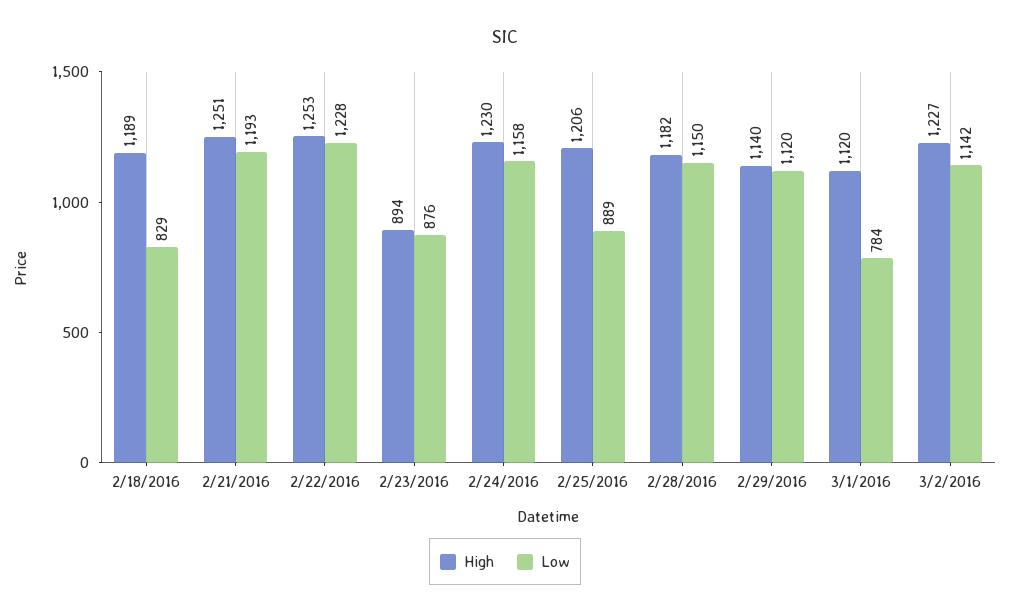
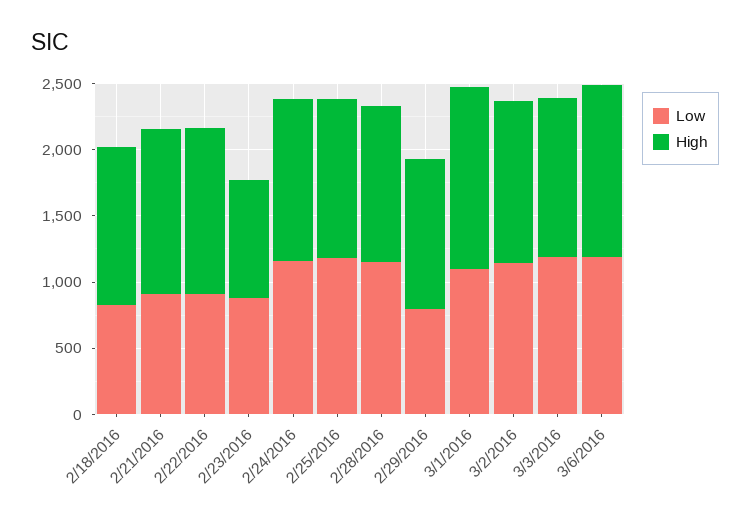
Low, 2/21/2016: 1193 -> 900
Low, 2/22/2016: 1228 -> 900
Low, 2/25/2016: 889 -> 1200
Low, 2/29/2016: 1120 -> 800
High, 3/1/2016: 1120 -> 1400
Low, 3/1/2016: 784 -> 1100
Low, 3/3/2016: none -> 1200
High, 3/3/2016: none -> 1200
Low, 3/6/2016: none -> 1200
High, 3/6/2016: none -> 1300

